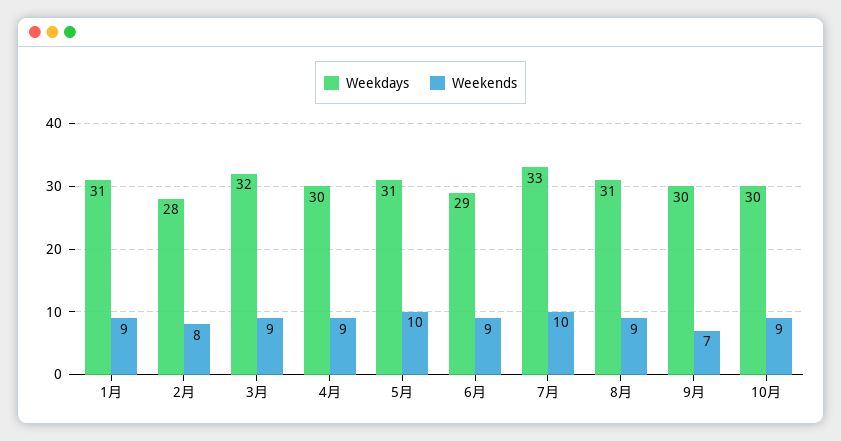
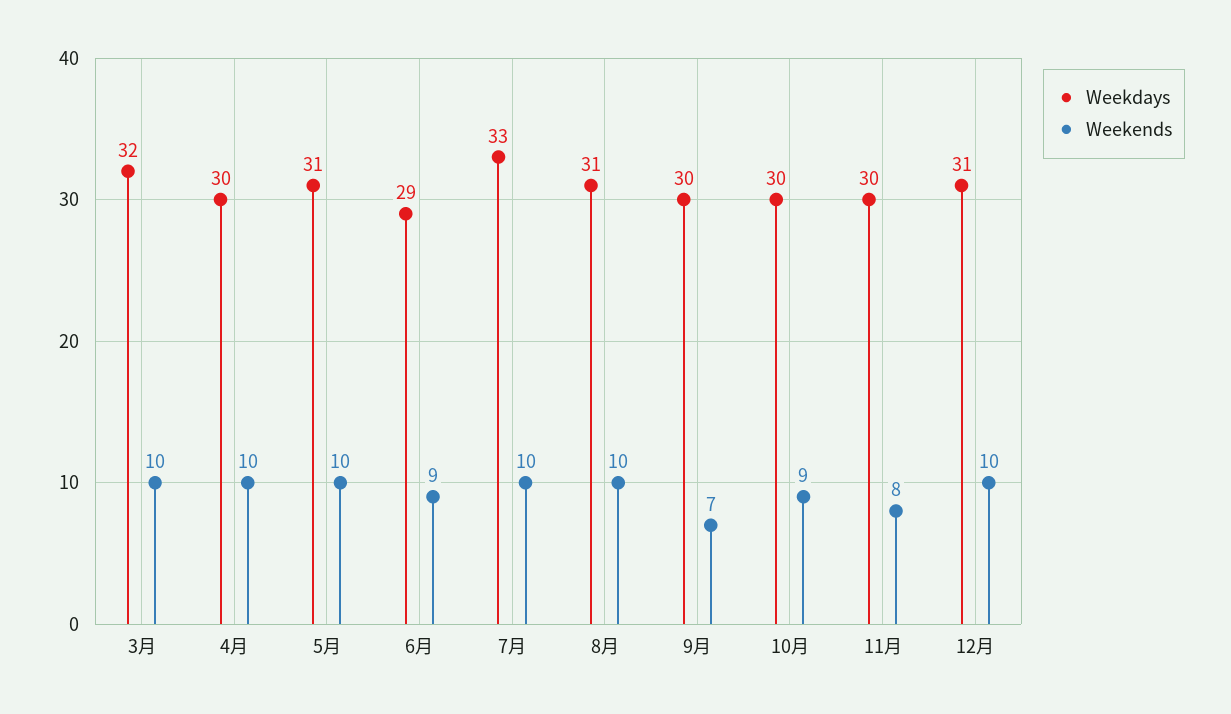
Weekdays, 1月: 31 -> none
Weekends, 1月: 9 -> none
Weekdays, 2月: 28 -> none
Weekends, 2月: 8 -> none
Weekends, 3月: 9 -> 10
Weekends, 4月: 9 -> 10
Weekends, 8月: 9 -> 10
Weekdays, 11月: none -> 30
Weekends, 11月: none -> 8
Weekdays, 12月: none -> 31
Weekends, 12月: none -> 10

